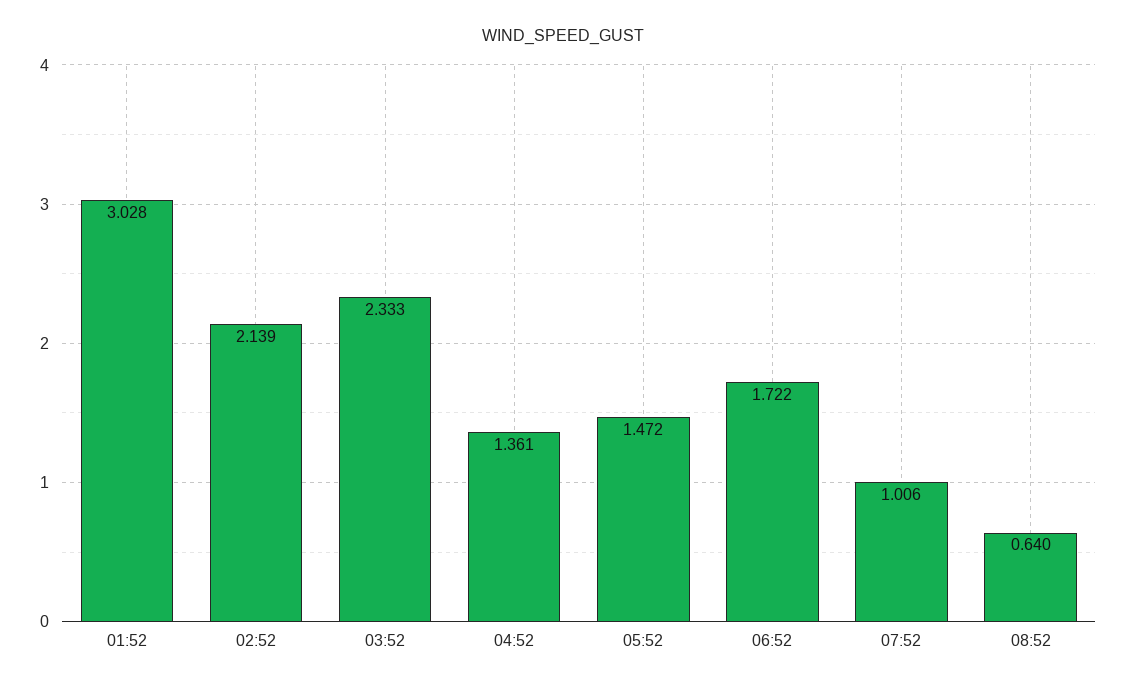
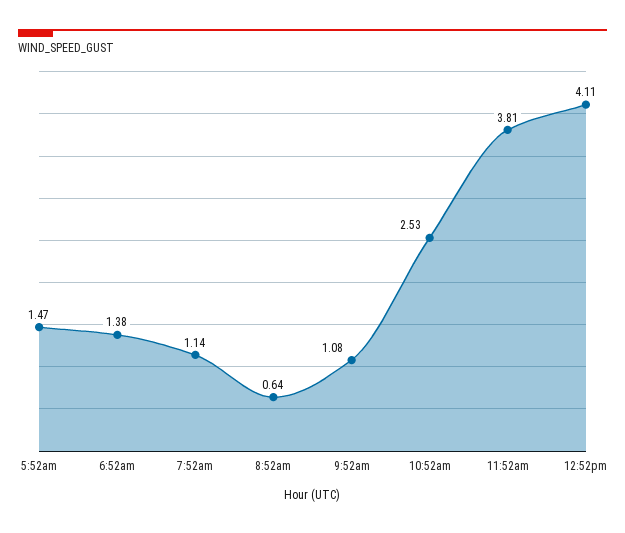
01:52: 3.028 -> none
02:52: 2.139 -> none
03:52: 2.333 -> none
04:52: 1.361 -> none
06:52: 1.722 -> 1.38
07:52: 1.006 -> 1.14
9:52am: none -> 1.08
10:52am: none -> 2.53
11:52am: none -> 3.81
12:52pm: none -> 4.11

